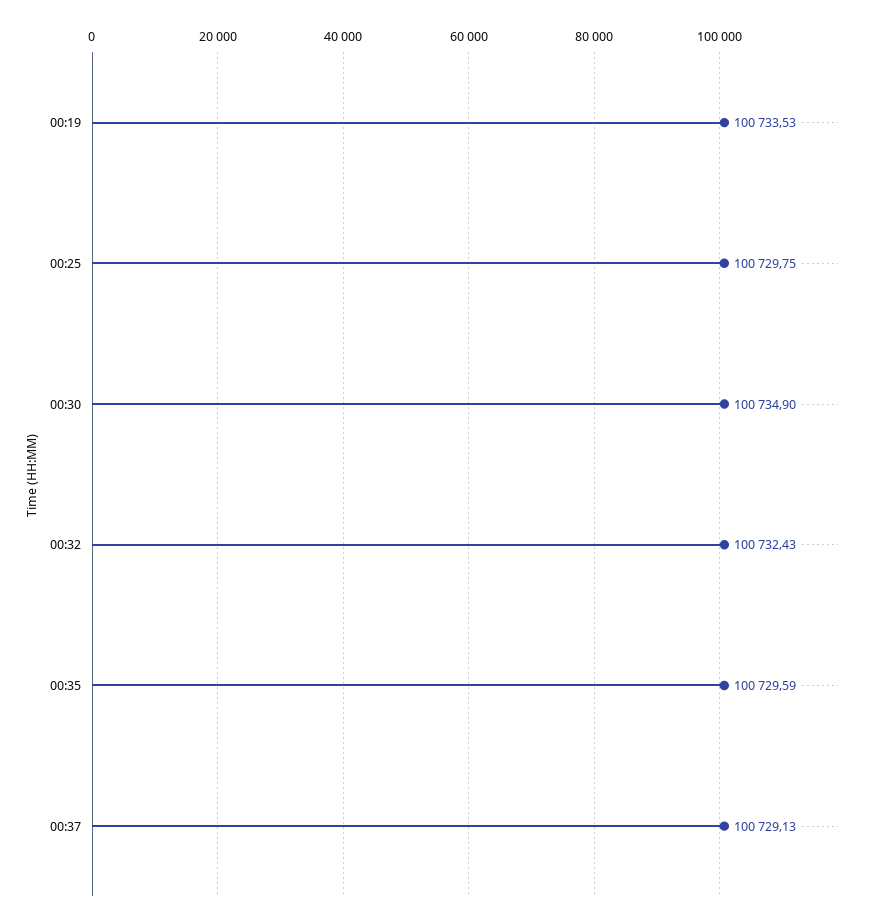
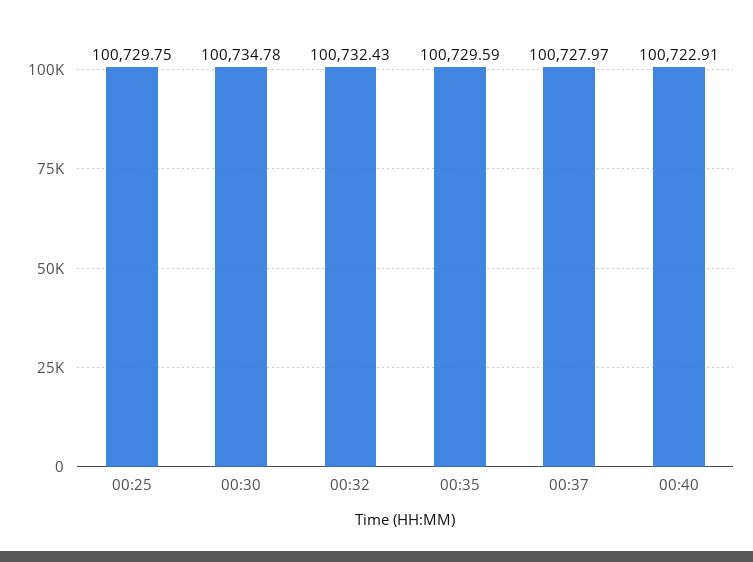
00:19: 100733.53 -> none
00:30: 100734.9 -> 100734.78
00:37: 100729.13 -> 100727.97
00:40: none -> 100722.91

